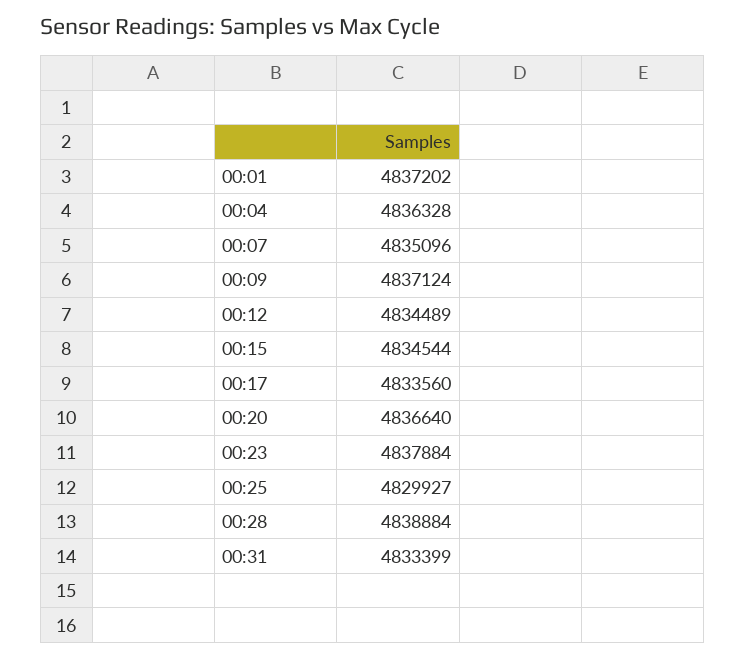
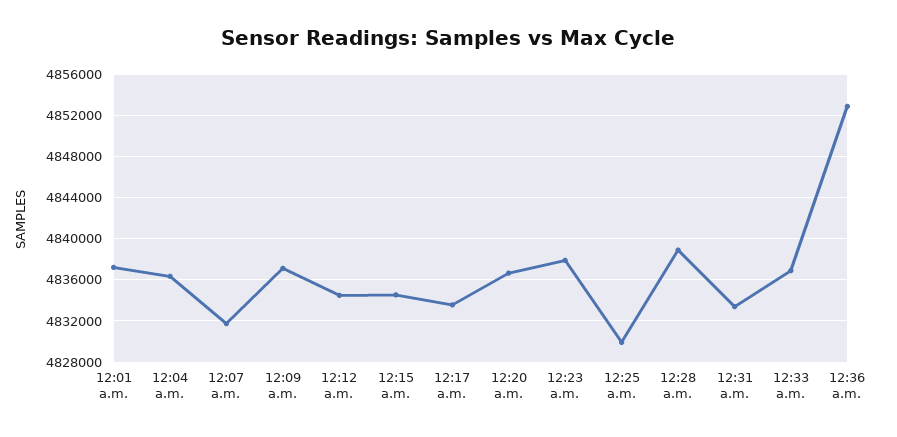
00:07: 4835096 -> 4832000
12:33 a.m.: none -> 4837000
12:36 a.m.: none -> 4853000

